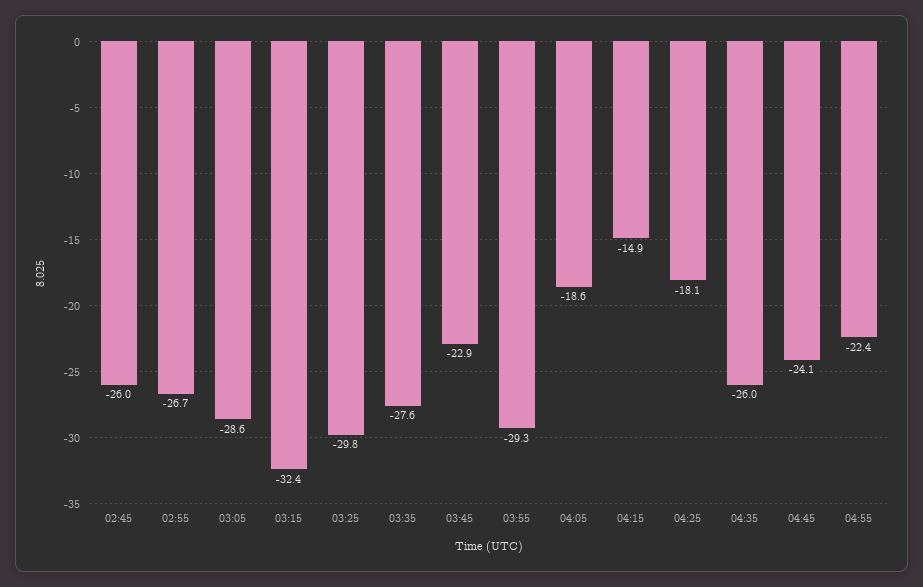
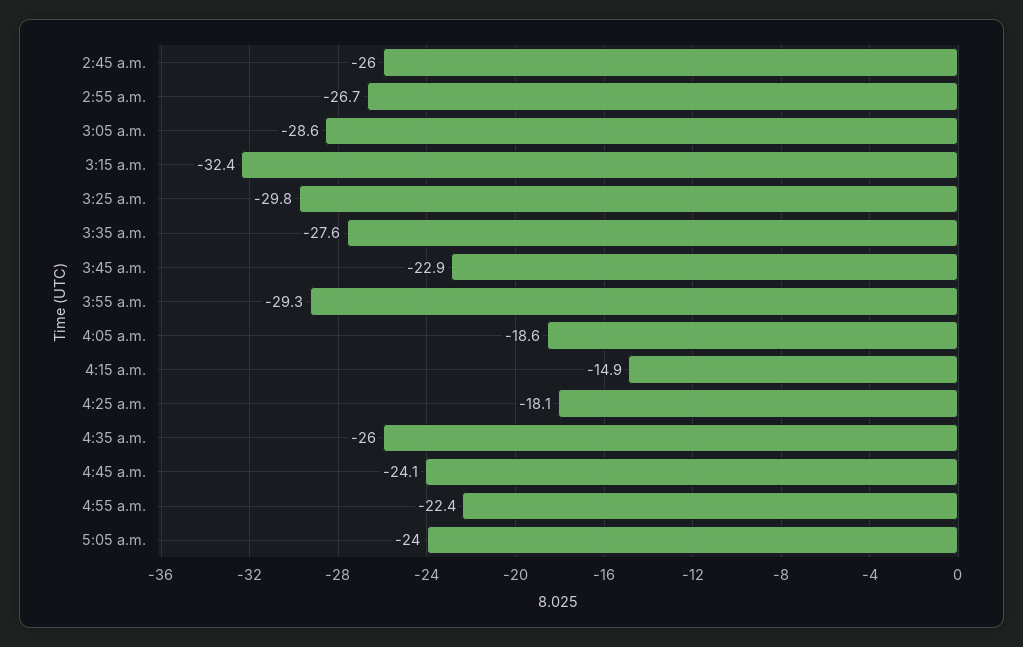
5:05 a.m.: none -> -24

